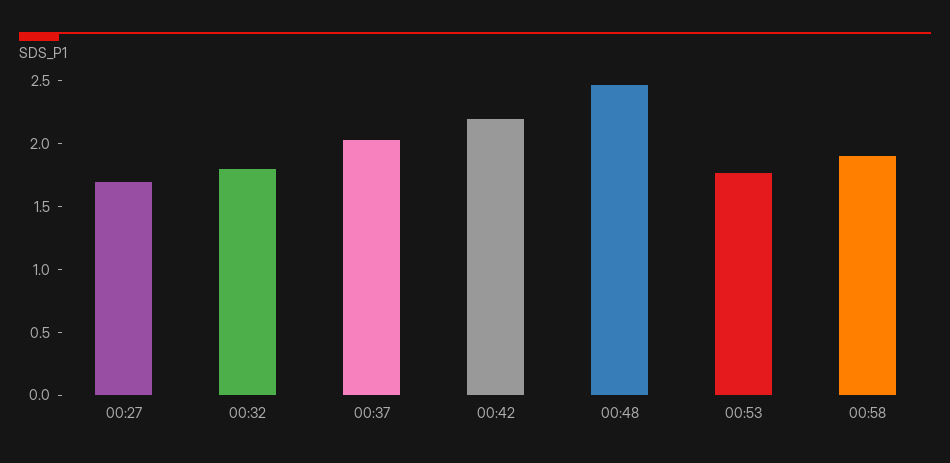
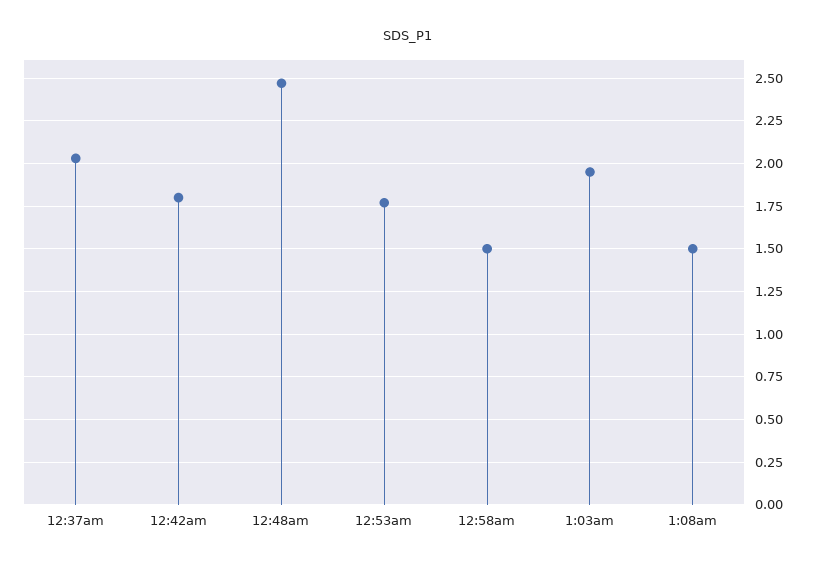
00:27: 1.7 -> none
00:32: 1.8 -> none
00:42: 2.2 -> 1.8
00:58: 1.9 -> 1.5
1:03am: none -> 1.95
1:08am: none -> 1.5

